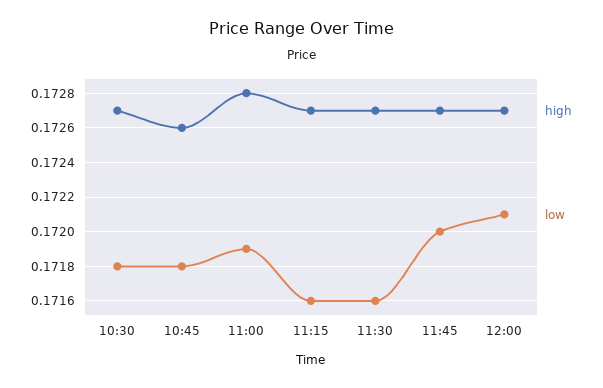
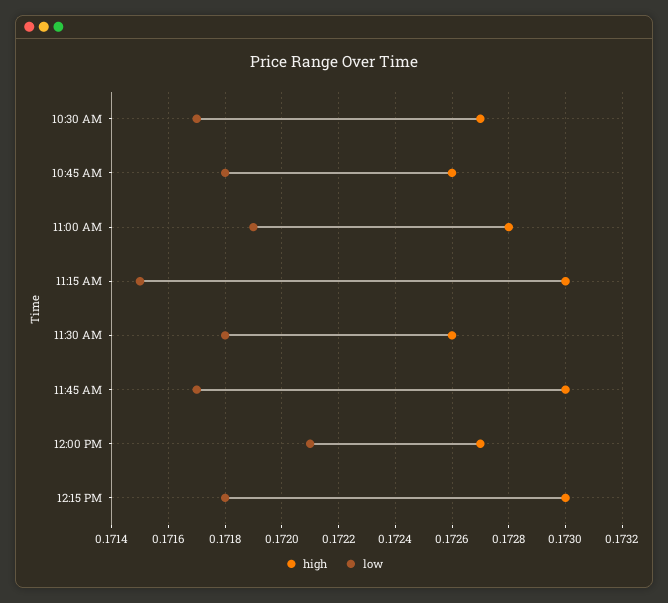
low, 10:30: 0.1718 -> 0.1717
high, 11:15: 0.1727 -> 0.173
low, 11:15: 0.1716 -> 0.1715
high, 11:30: 0.1727 -> 0.1726
low, 11:30: 0.1716 -> 0.1718
high, 11:45: 0.1727 -> 0.173
low, 11:45: 0.172 -> 0.1717
high, 12:15 PM: none -> 0.173
low, 12:15 PM: none -> 0.1718

